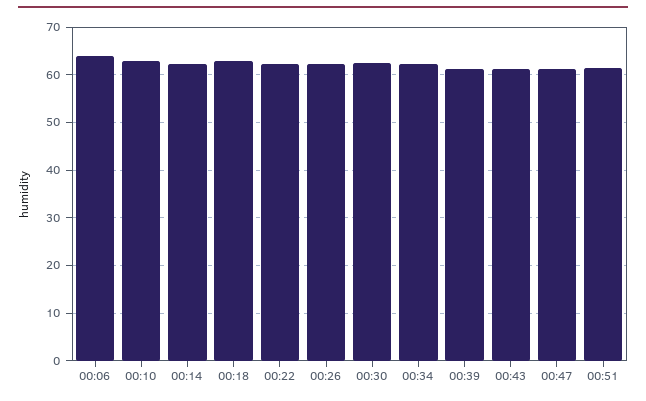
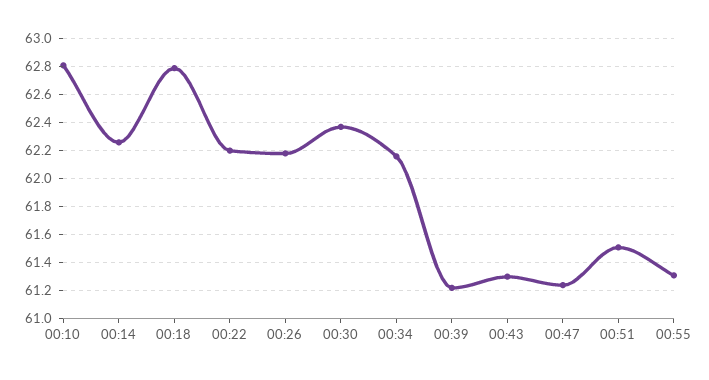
00:06: 64 -> none
00:55: none -> 61.3

